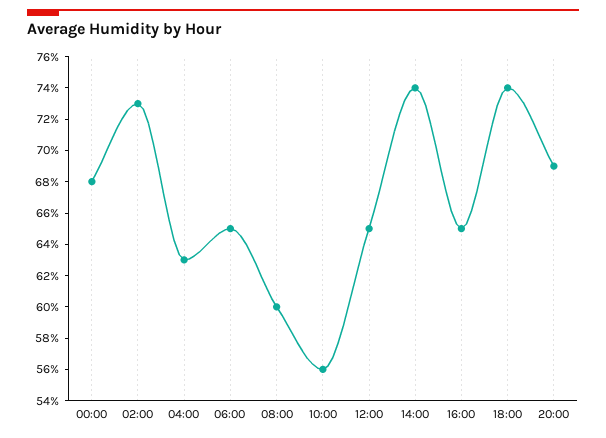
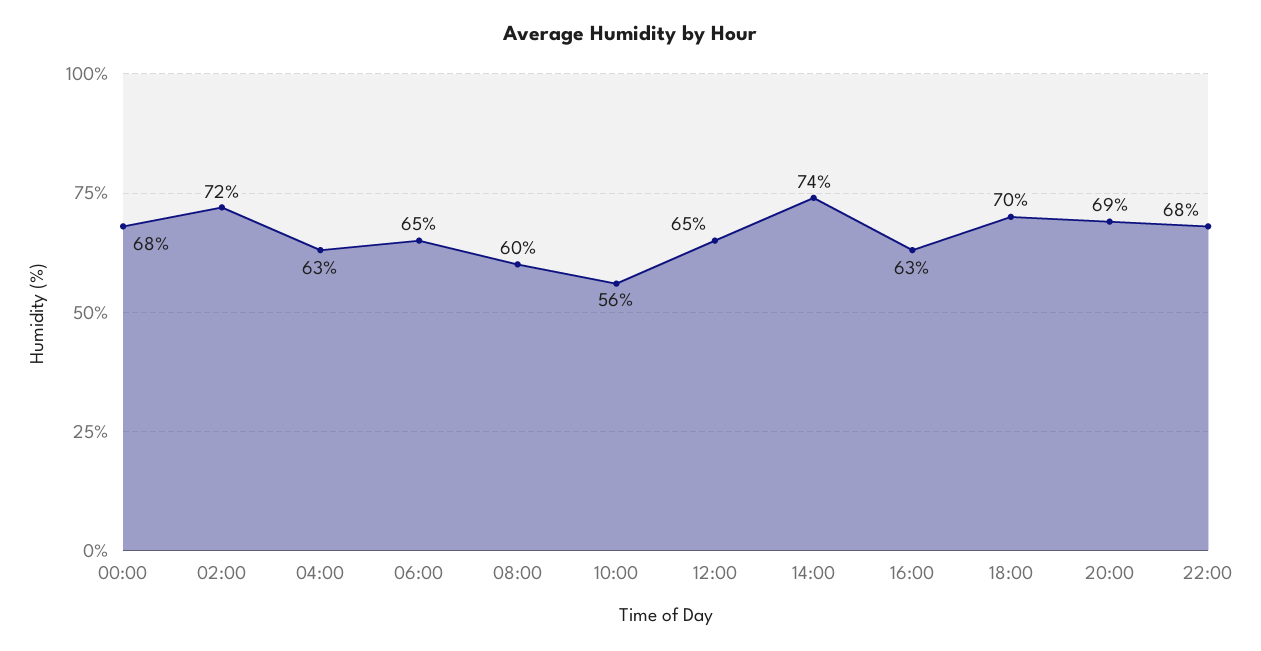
02:00: 73 -> 72
16:00: 65 -> 63
18:00: 74 -> 70
22:00: none -> 68

